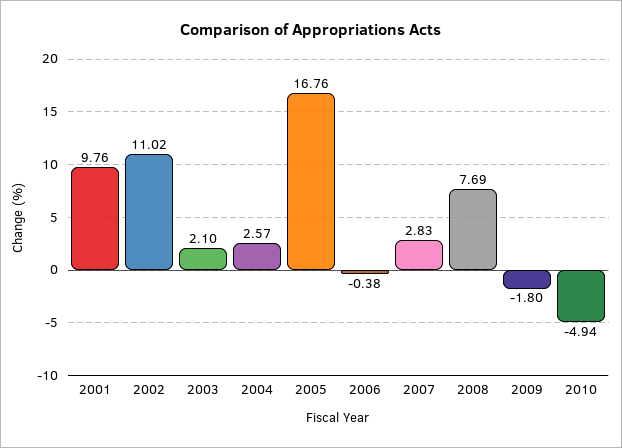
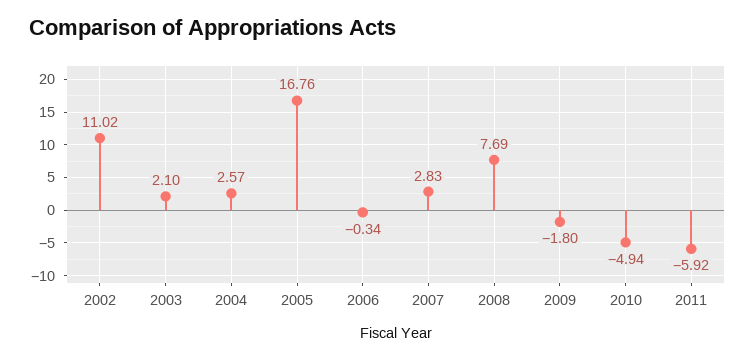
2001: 9.76 -> none
2006: -0.38 -> -0.34
2011: none -> -5.92

